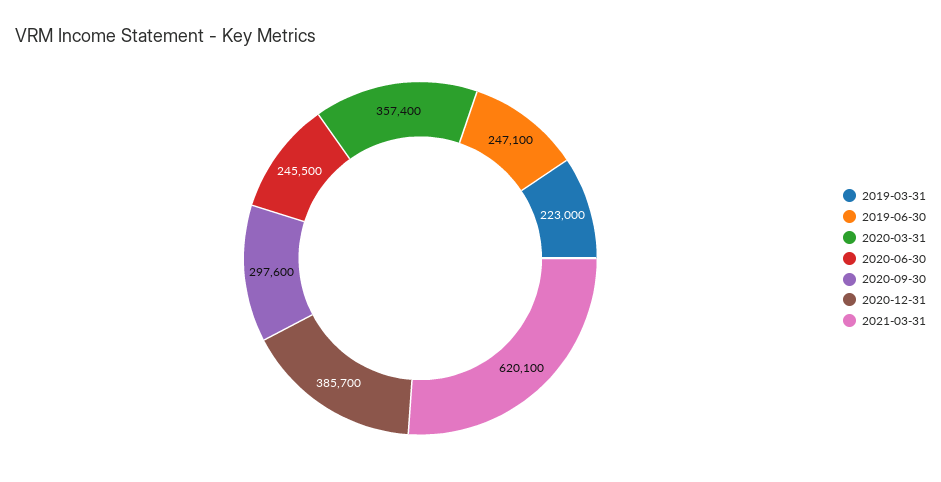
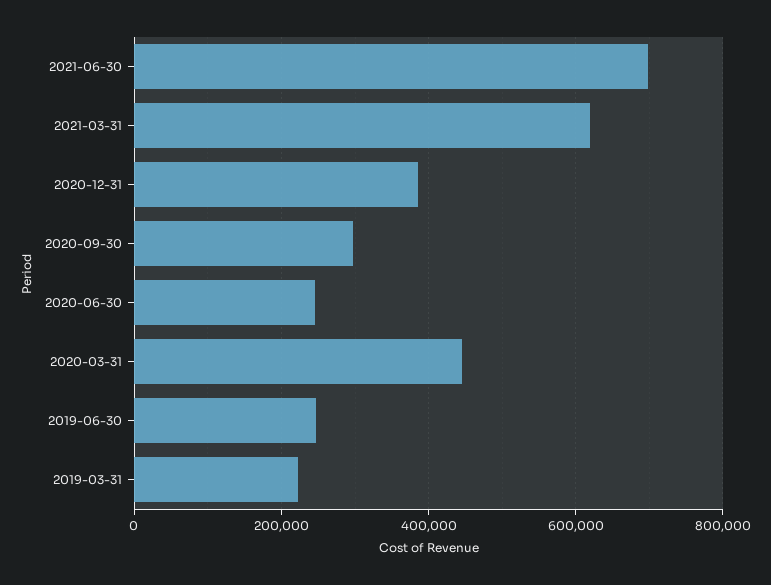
2020-03-31: 357400 -> 440000
2021-06-30: none -> 700000

